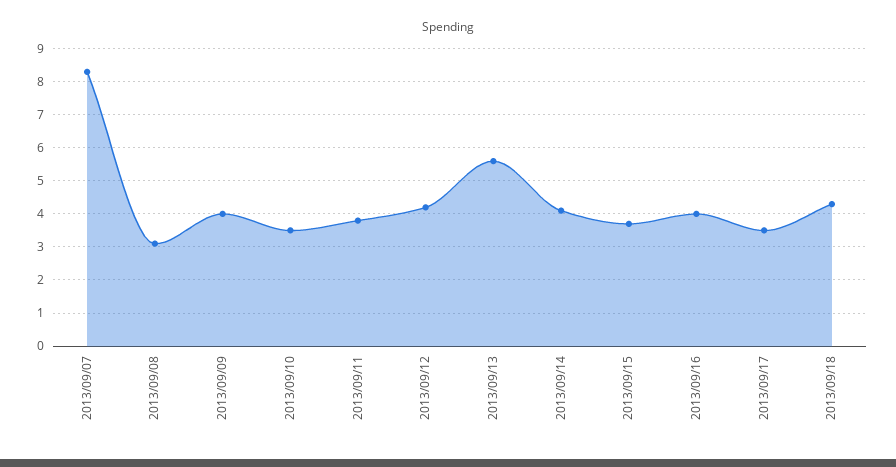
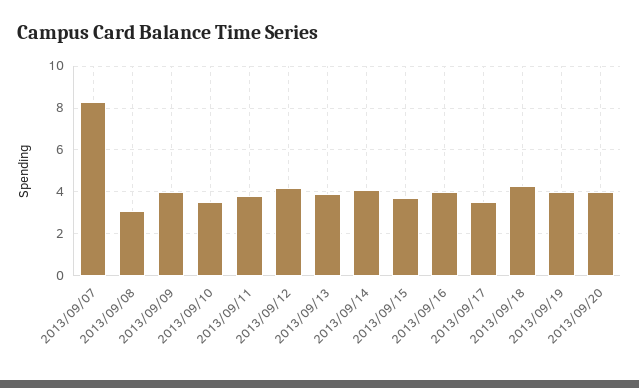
2013/09/13: 5.5 -> 4
2013/09/19: none -> 4
2013/09/20: none -> 4

